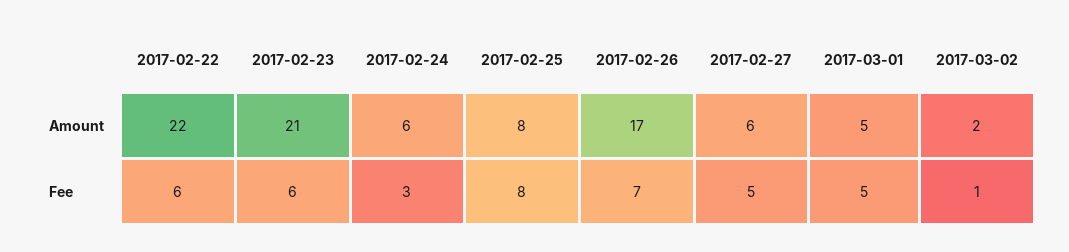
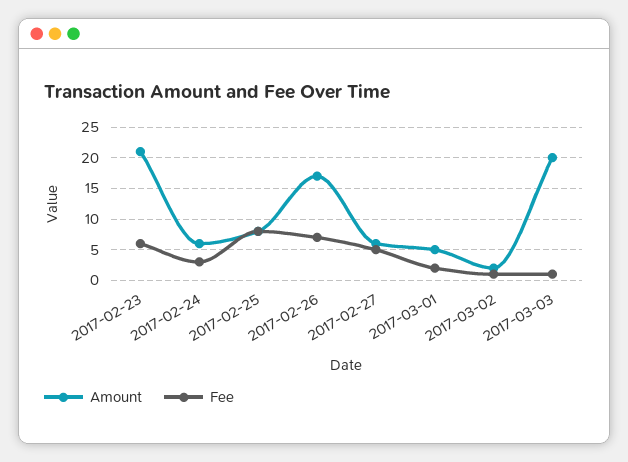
Amount, 2017-02-22: 22 -> none
Fee, 2017-02-22: 6 -> none
Fee, 2017-03-01: 5 -> 2
Amount, 2017-03-03: none -> 20
Fee, 2017-03-03: none -> 1

